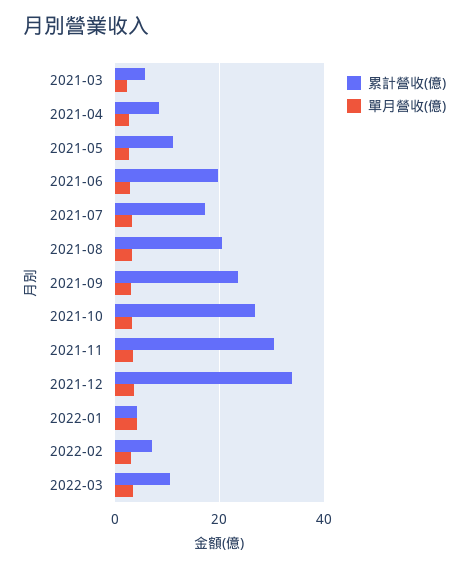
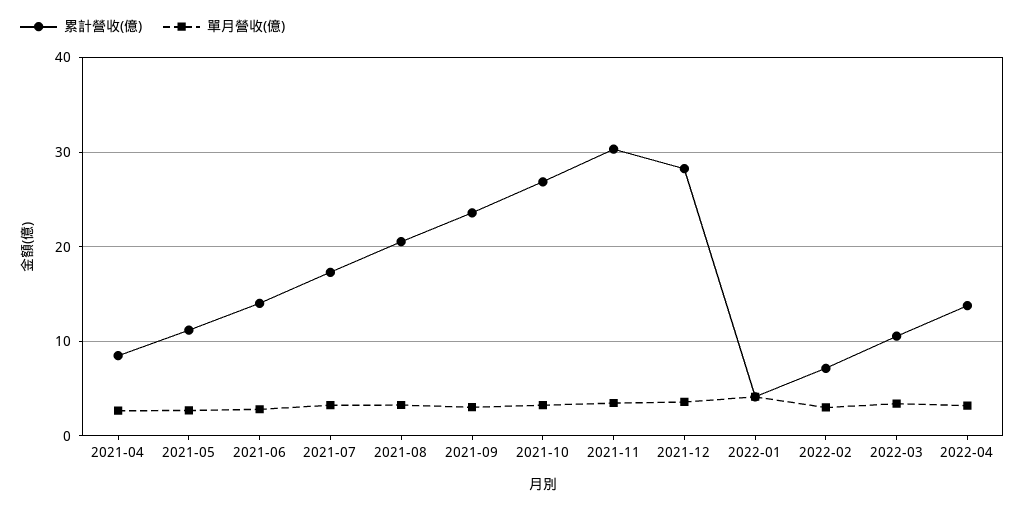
累計營收(億), 2021-03: 6 -> none
單月營收(億), 2021-03: 2 -> none
累計營收(億), 2021-06: 20 -> 14
累計營收(億), 2021-12: 34 -> 28
累計營收(億), 2022-04: none -> 14
單月營收(億), 2022-04: none -> 3

